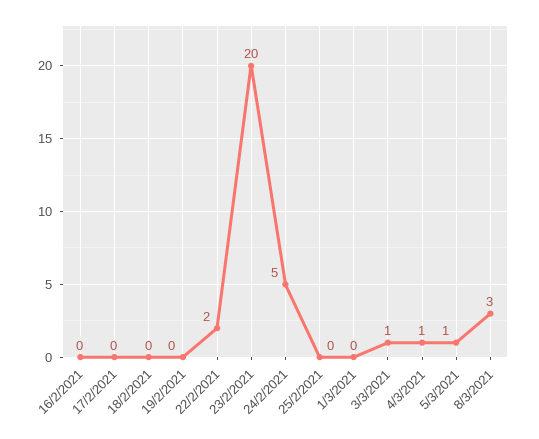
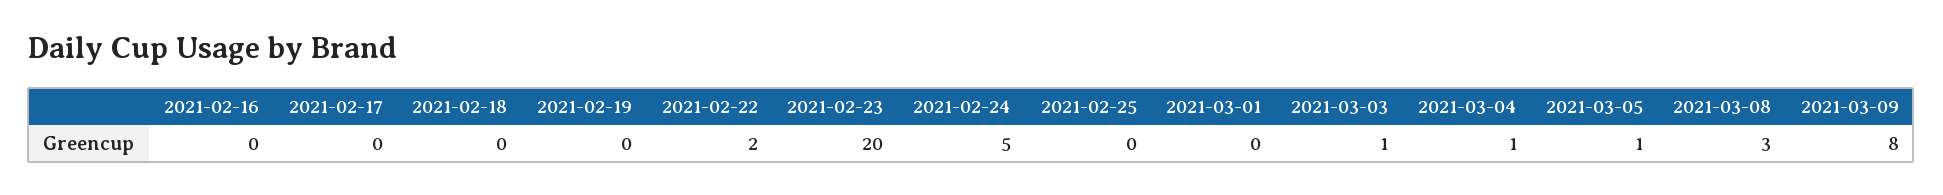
2021-03-09: none -> 8

